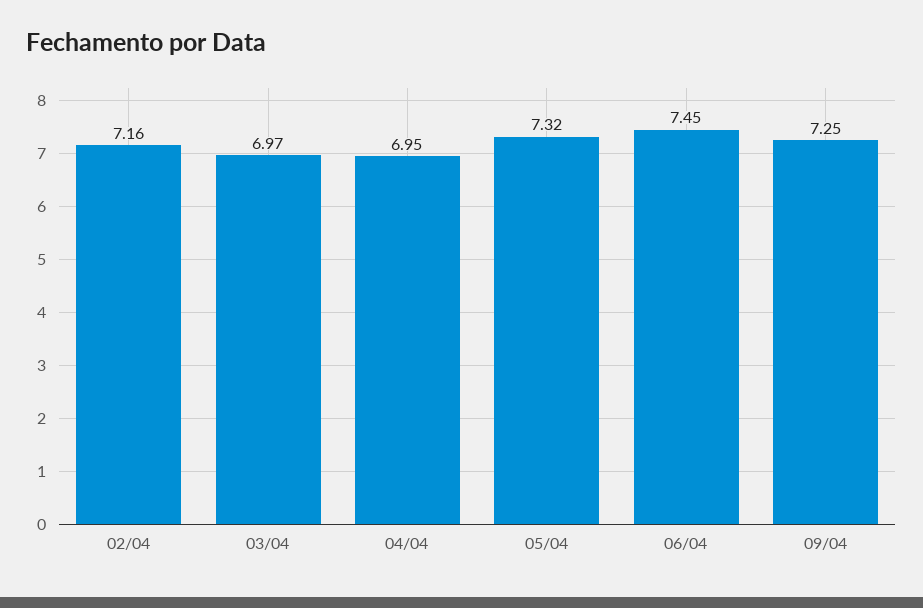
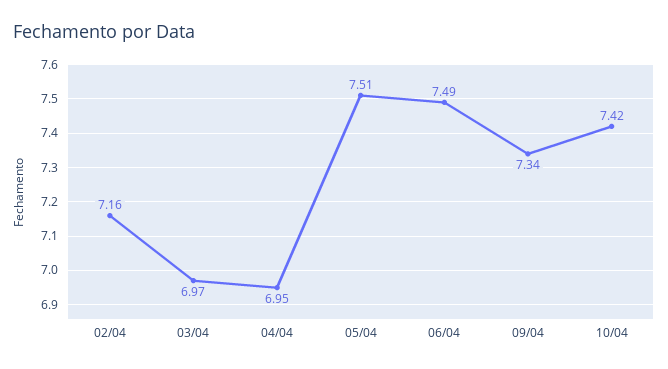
05/04: 7.32 -> 7.51
06/04: 7.45 -> 7.49
09/04: 7.25 -> 7.34
10/04: none -> 7.42

